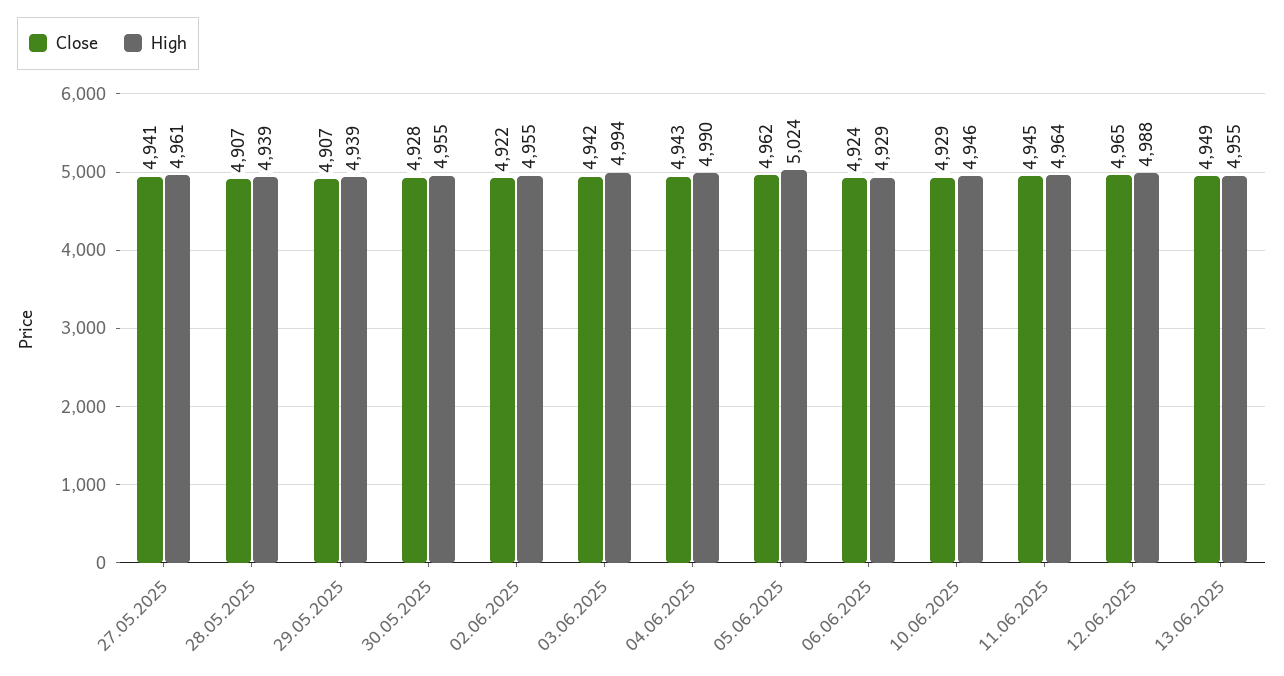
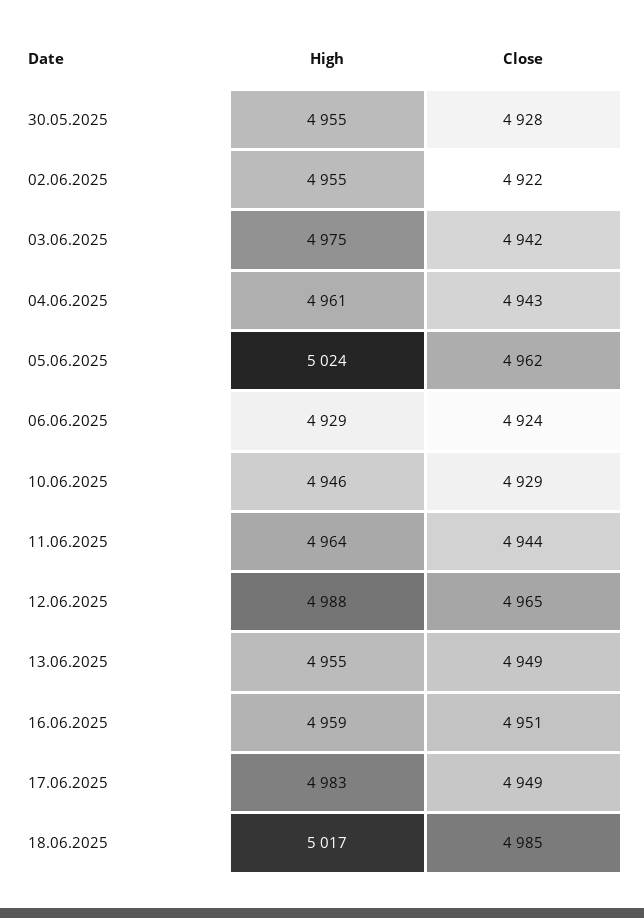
Close, 27.05.2025: 4941 -> none
High, 27.05.2025: 4961 -> none
Close, 28.05.2025: 4907 -> none
High, 28.05.2025: 4939 -> none
Close, 29.05.2025: 4907 -> none
High, 29.05.2025: 4939 -> none
High, 03.06.2025: 4994 -> 4975
High, 04.06.2025: 4990 -> 4961
Close, 11.06.2025: 4945 -> 4944
High, 16.06.2025: none -> 4959
Close, 16.06.2025: none -> 4951
High, 17.06.2025: none -> 4983
Close, 17.06.2025: none -> 4949
High, 18.06.2025: none -> 5017
Close, 18.06.2025: none -> 4985

